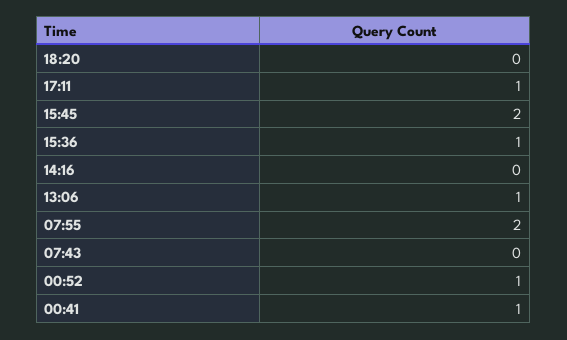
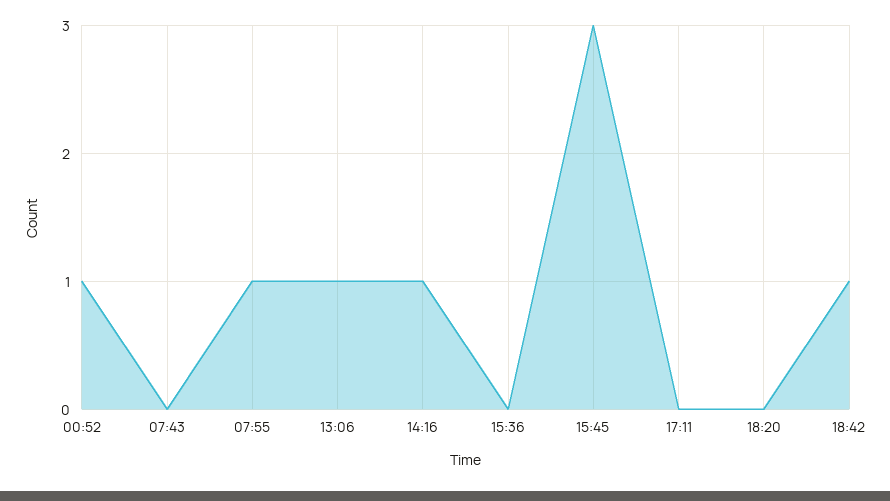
17:11: 1 -> 0
15:45: 2 -> 3
15:36: 1 -> 0
14:16: 0 -> 1
07:55: 2 -> 1
00:41: 1 -> none
18:42: none -> 1

